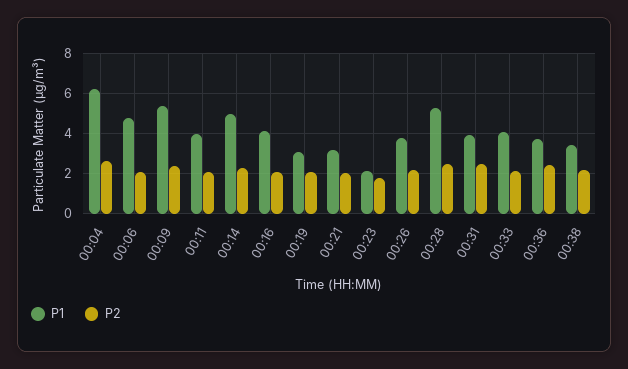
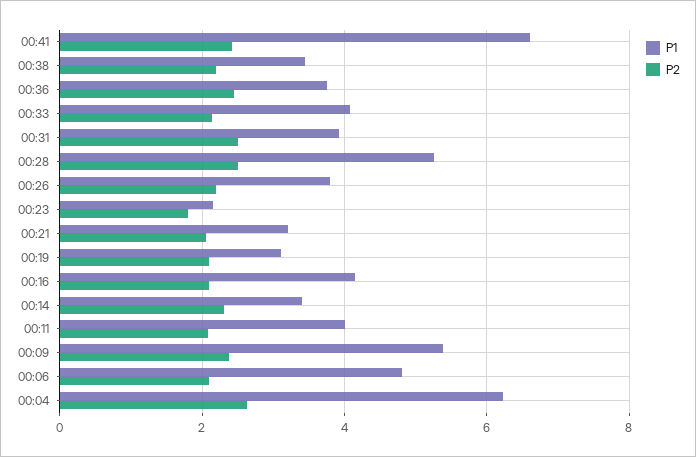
P1, 00:14: 5 -> 3.4
P1, 00:41: none -> 6.6
P2, 00:41: none -> 2.4

